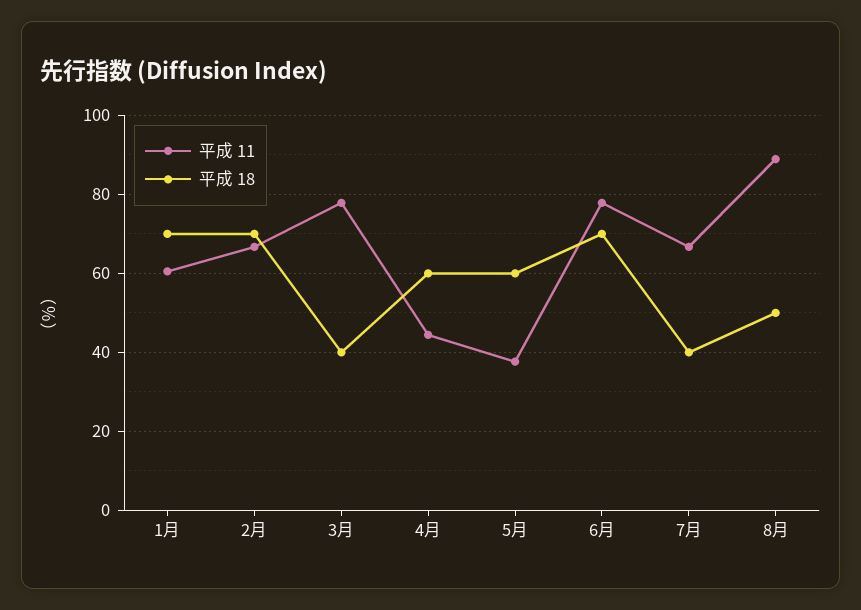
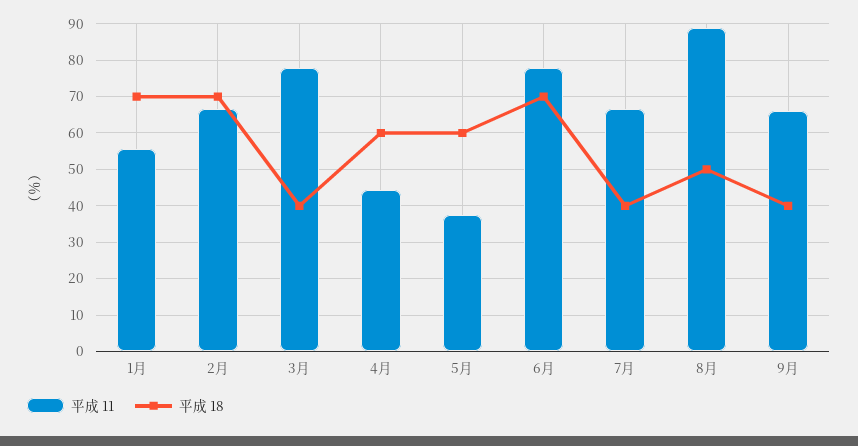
平成 11, 1月: 60 -> 56
平成 11, 9月: none -> 66
平成 18, 9月: none -> 40

